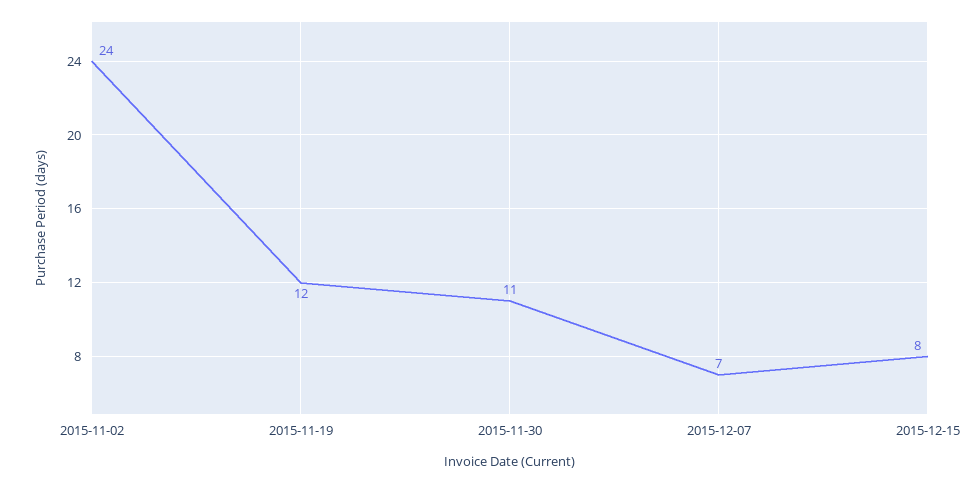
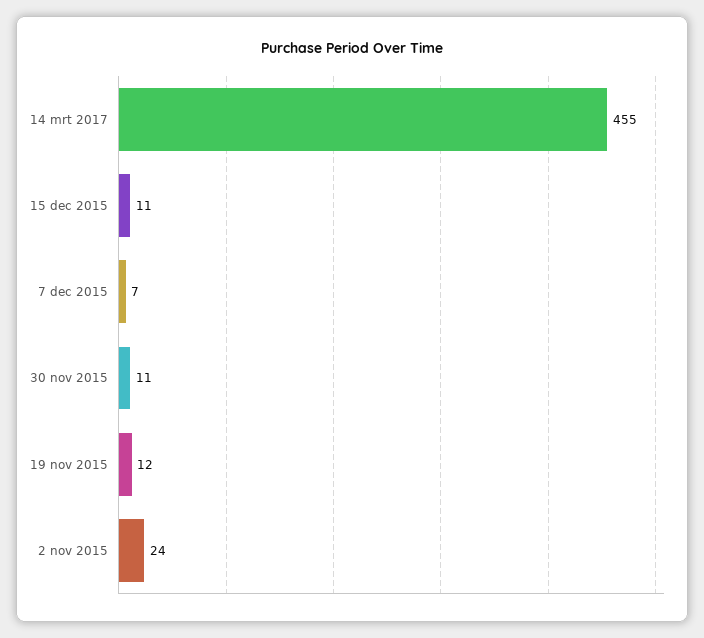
2015-12-15: 8 -> 11
14 mrt 2017: none -> 455

